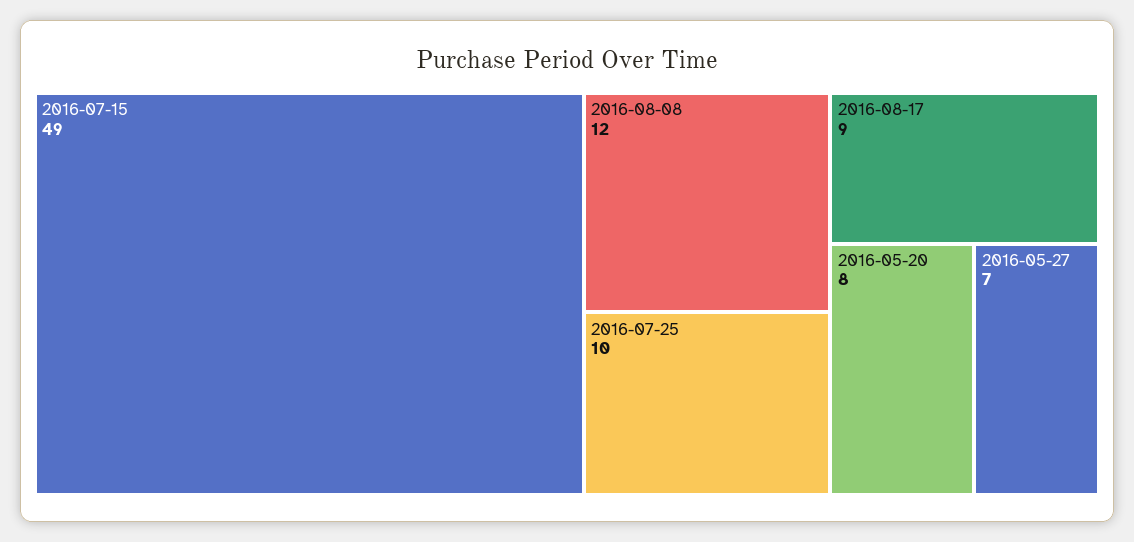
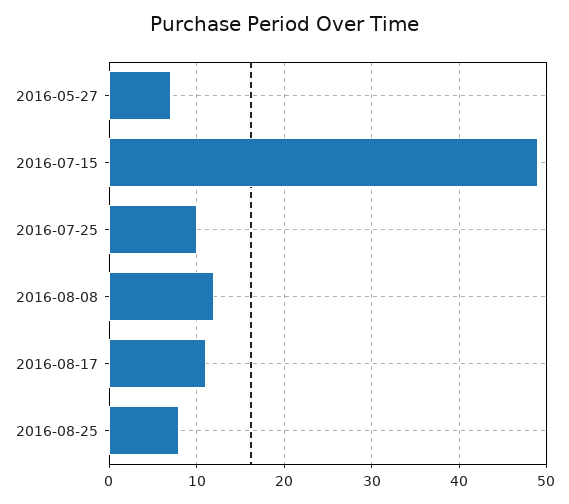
2016-08-17: 9 -> 11
2016-05-20: 8 -> none
2016-08-25: none -> 8

